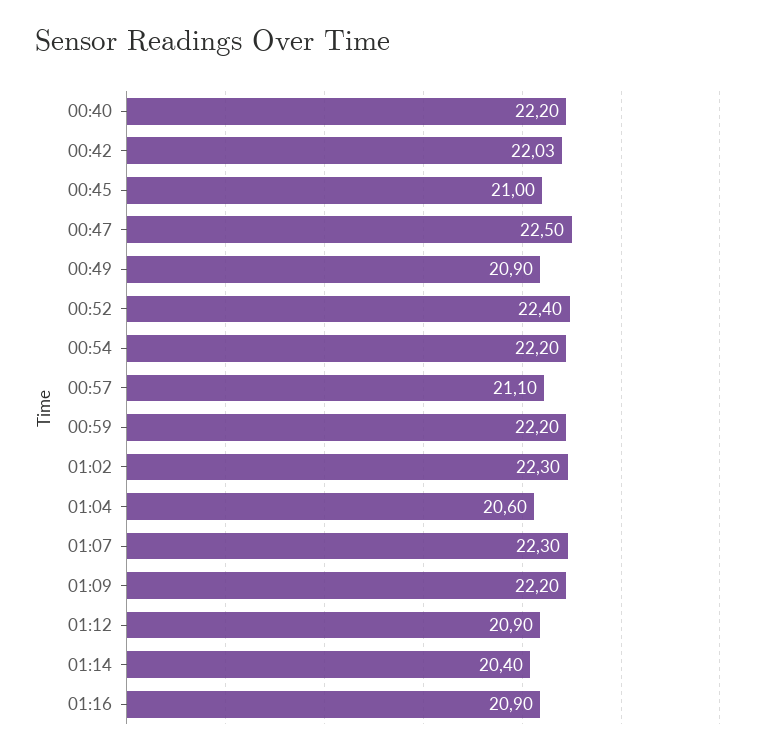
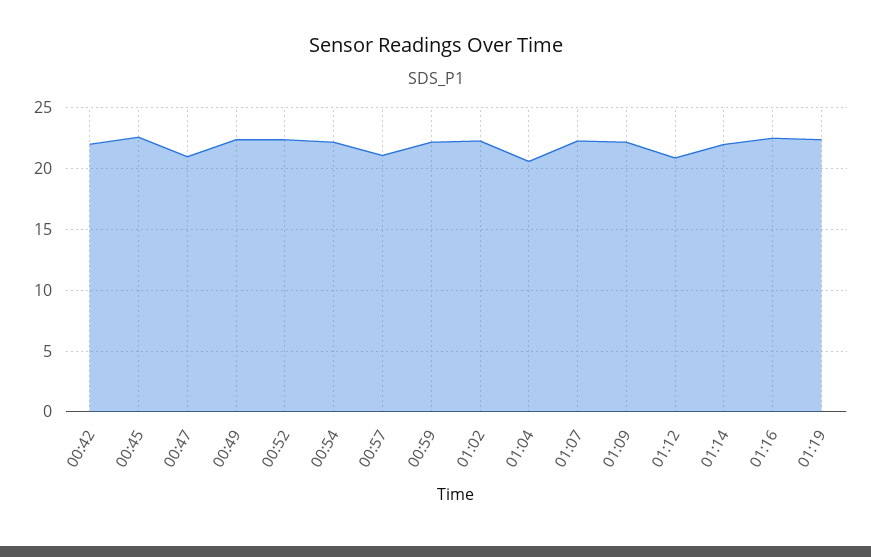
00:40: 22.2 -> none
00:45: 21 -> 22.5
00:47: 22.5 -> 21
00:49: 20.9 -> 22.5
01:14: 20.4 -> 22
01:16: 20.9 -> 22.5
01:19: none -> 22.5

